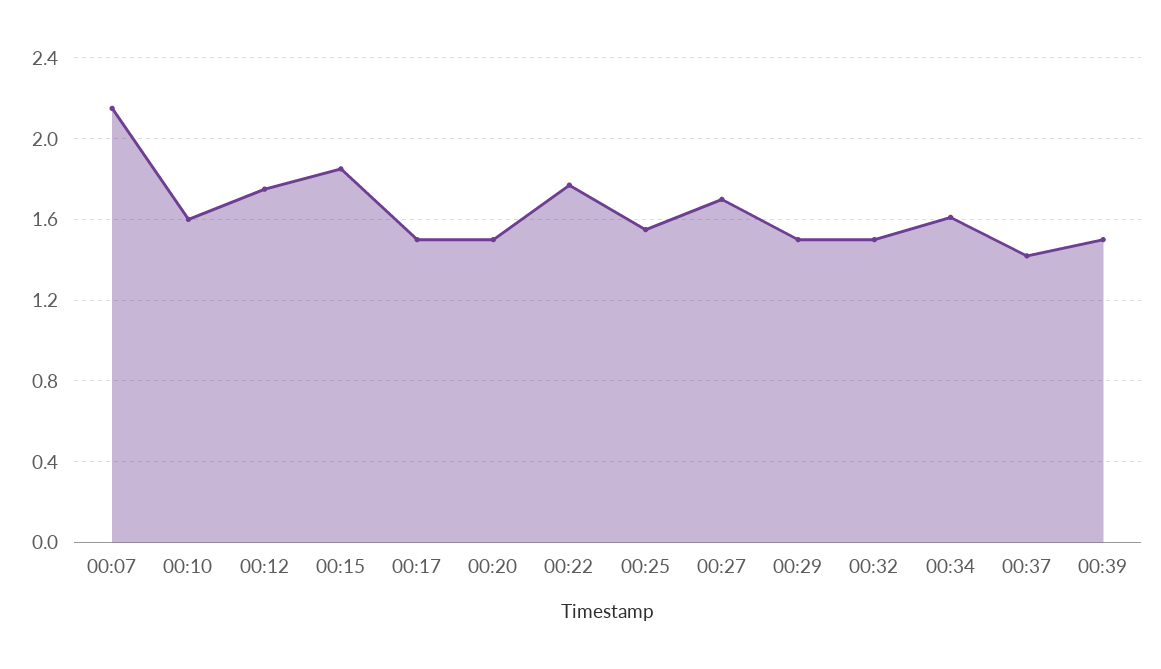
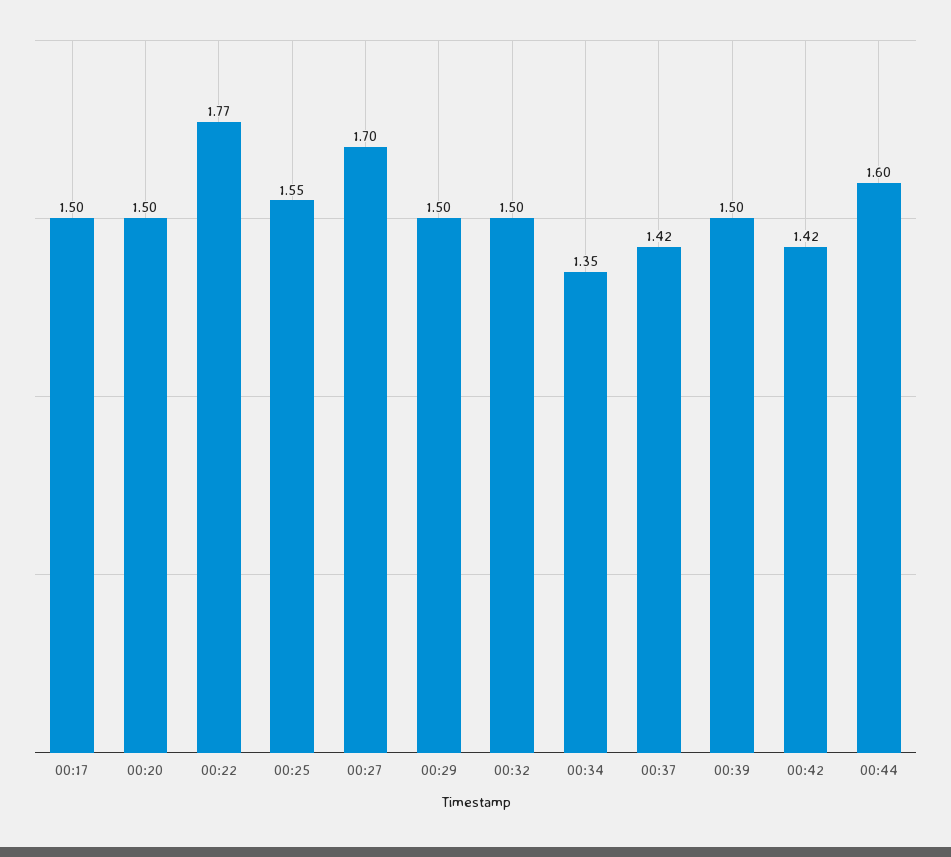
00:07: 2.15 -> none
00:10: 1.6 -> none
00:12: 1.75 -> none
00:15: 1.85 -> none
00:34: 1.6 -> 1.35
00:42: none -> 1.42
00:44: none -> 1.6

